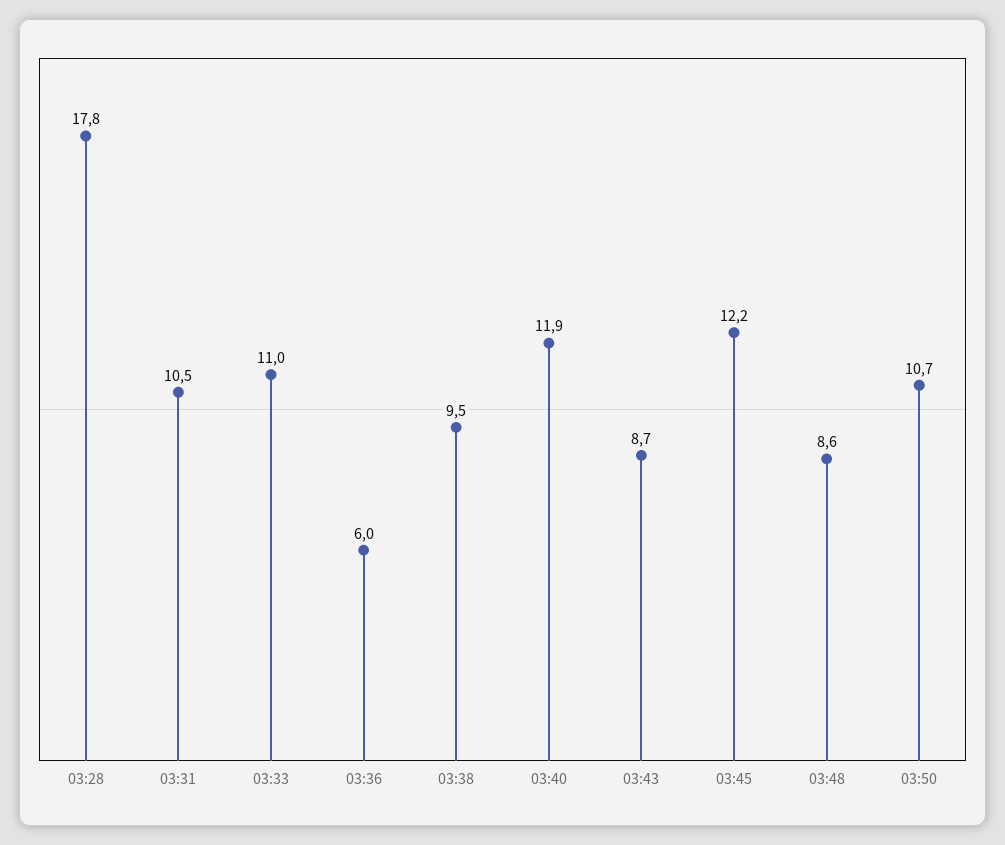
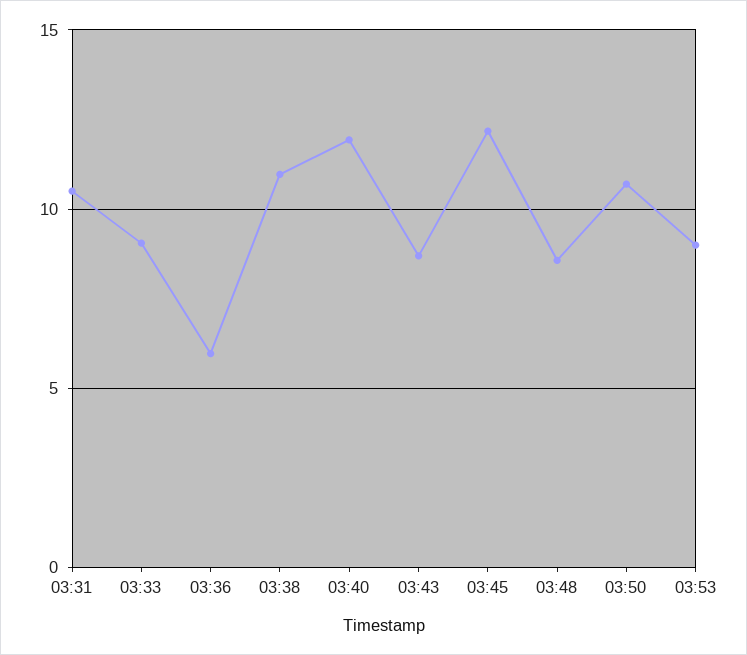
03:28: 17.8 -> none
03:33: 11 -> 9
03:38: 9.5 -> 11
03:53: none -> 9

